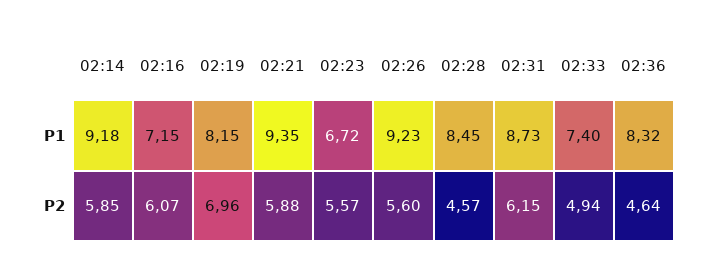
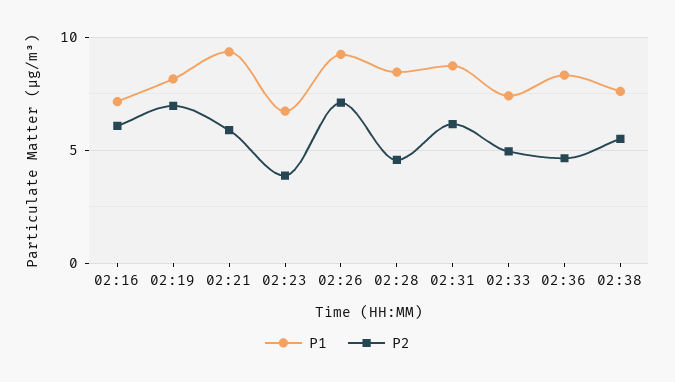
P1, 02:14: 9.18 -> none
P2, 02:14: 5.85 -> none
P2, 02:23: 5.57 -> 4
P2, 02:26: 5.6 -> 7
P1, 02:38: none -> 7.5
P2, 02:38: none -> 5.5

